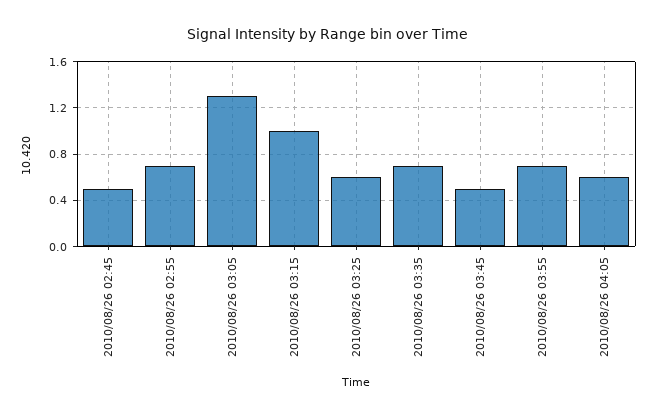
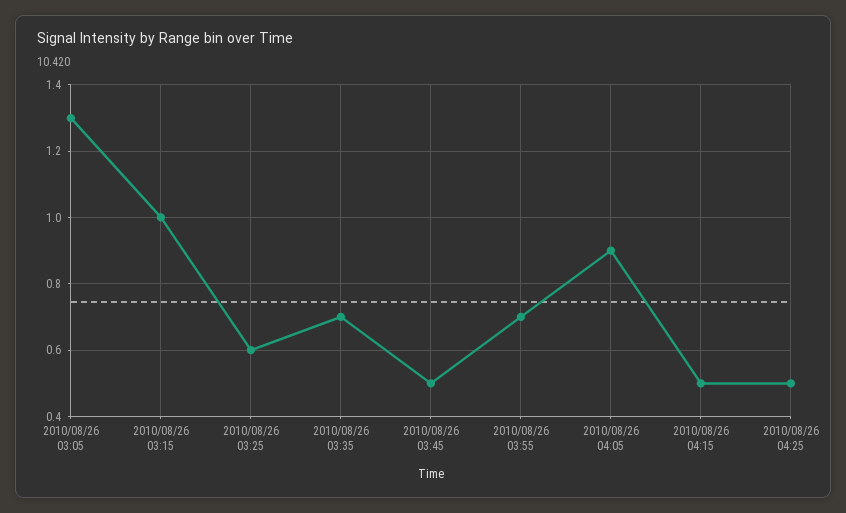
2010/08/26 02:45: 0.5 -> none
2010/08/26 02:55: 0.7 -> none
2010/08/26 04:05: 0.6 -> 0.9
2010/08/26 04:15: none -> 0.5
2010/08/26 04:25: none -> 0.5

